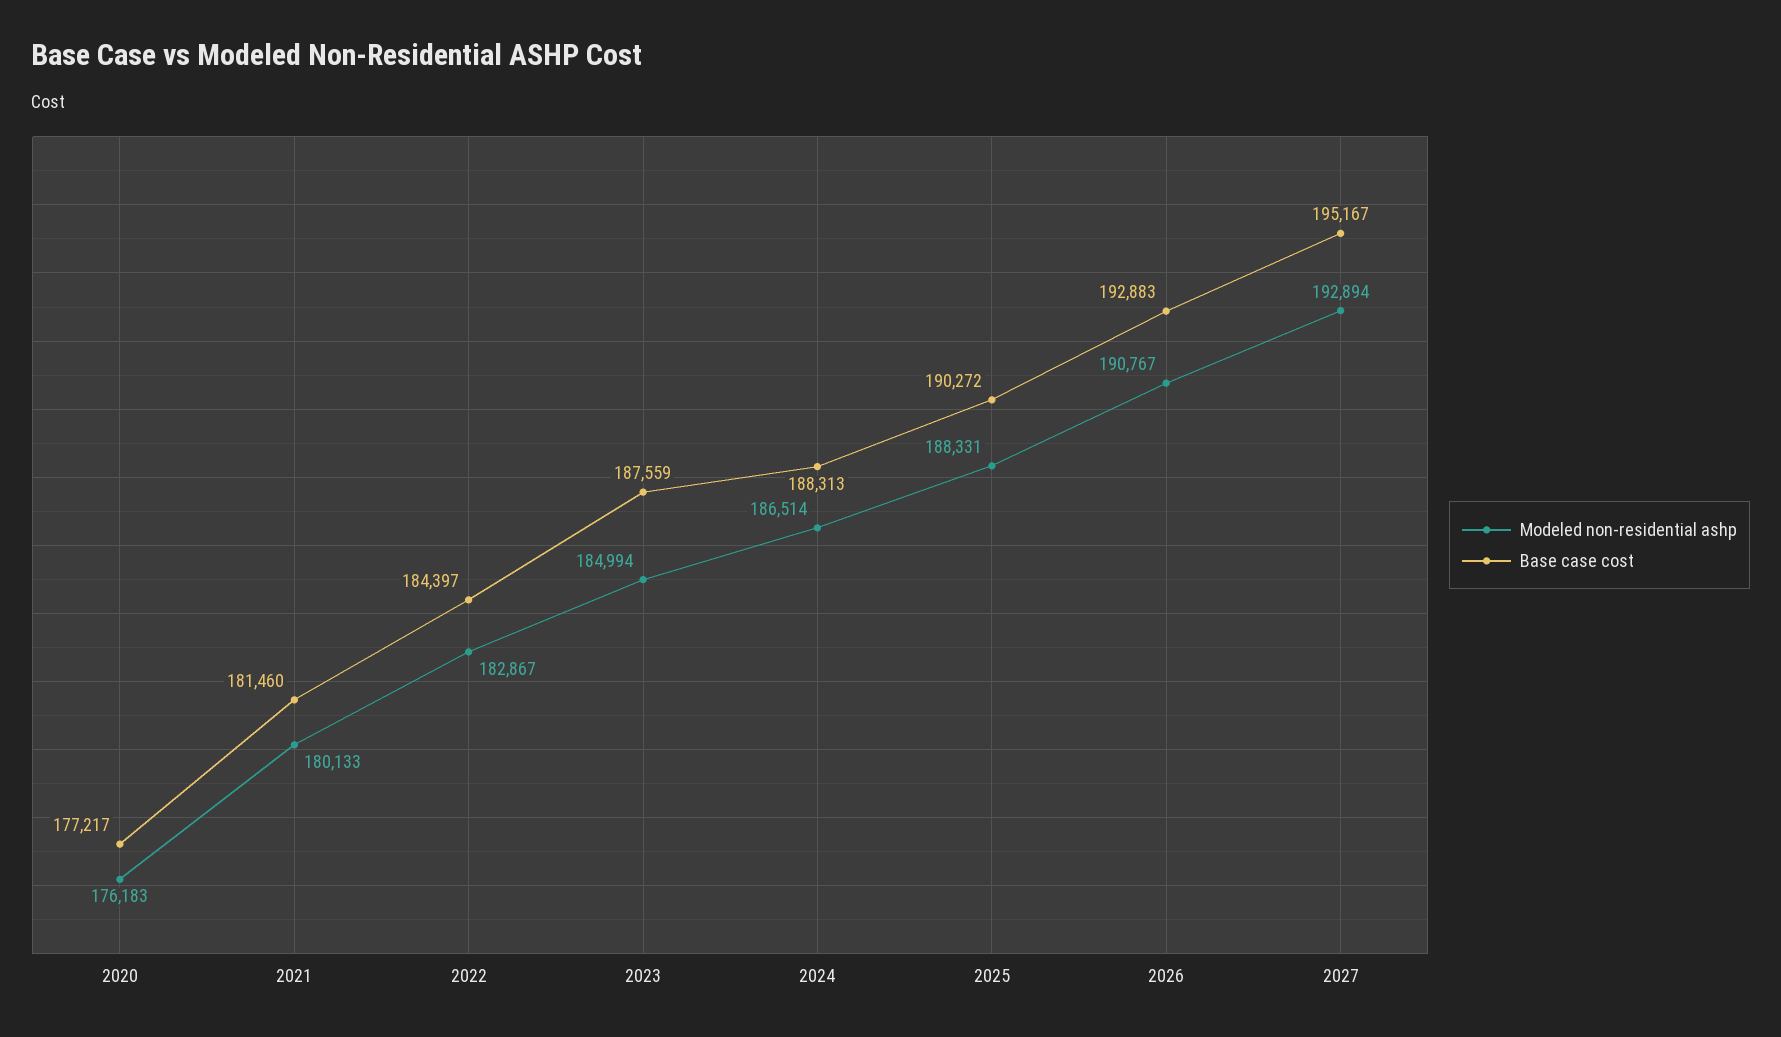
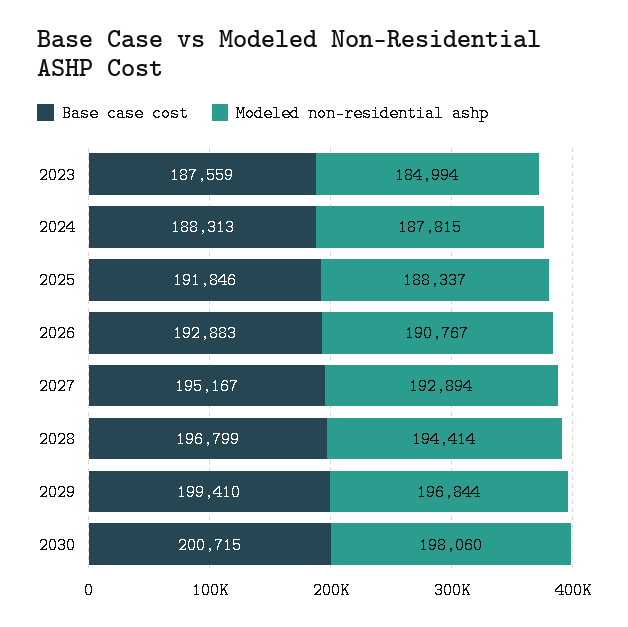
Modeled non-residential ashp, 2020: 176183 -> none
Base case cost, 2020: 177217 -> none
Modeled non-residential ashp, 2021: 180133 -> none
Base case cost, 2021: 181460 -> none
Modeled non-residential ashp, 2022: 182867 -> none
Base case cost, 2022: 184397 -> none
Modeled non-residential ashp, 2024: 186514 -> 187815
Modeled non-residential ashp, 2025: 188331 -> 188337
Base case cost, 2025: 190272 -> 191846
Base case cost, 2028: none -> 196799
Modeled non-residential ashp, 2028: none -> 194414
Base case cost, 2029: none -> 199410
Modeled non-residential ashp, 2029: none -> 196844
Base case cost, 2030: none -> 200715
Modeled non-residential ashp, 2030: none -> 198060

